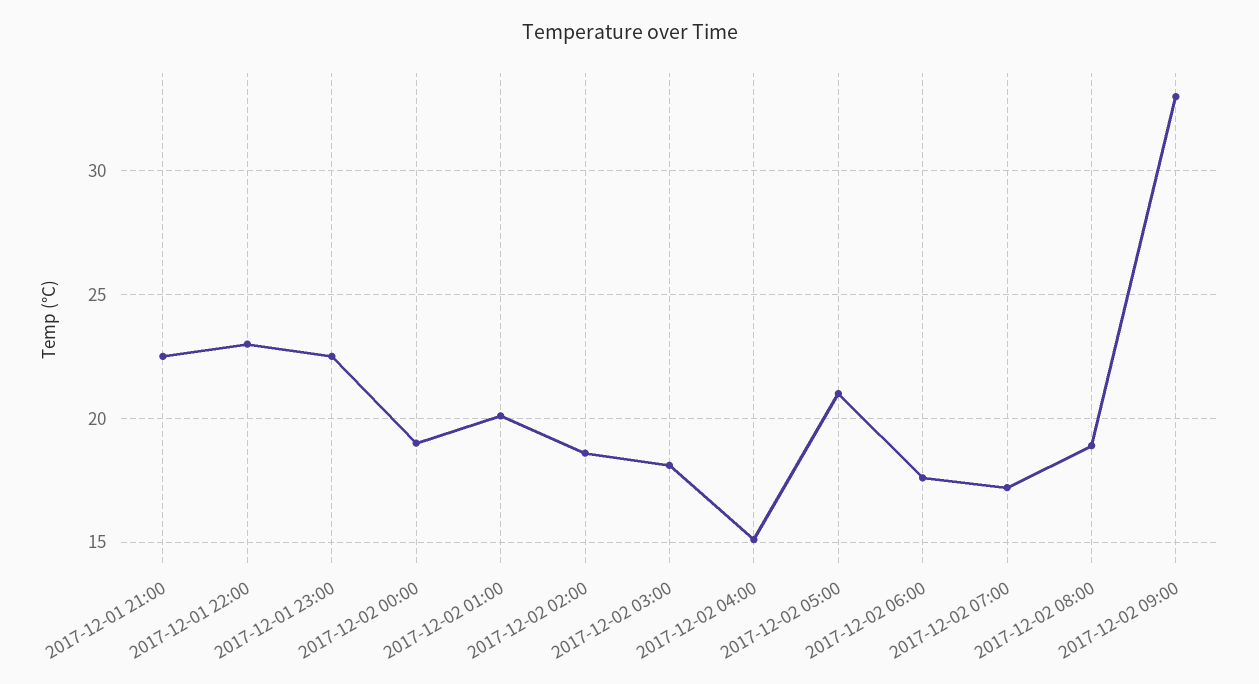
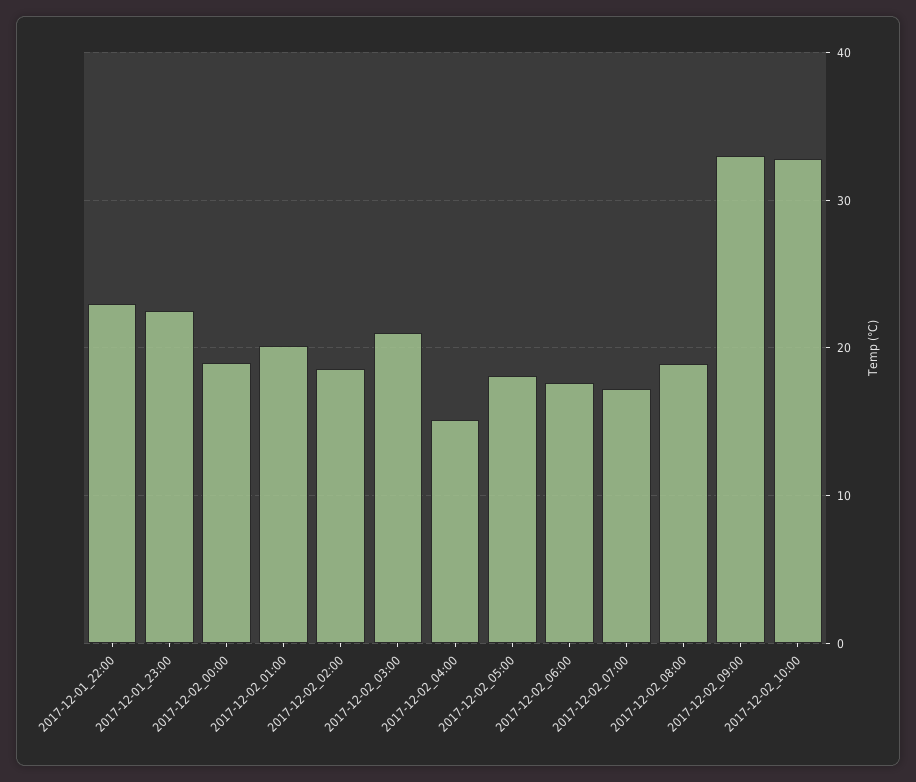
2017-12-01 21:00: 22.5 -> none
2017-12-02 03:00: 18 -> 21
2017-12-02 05:00: 21 -> 18
2017-12-02_10:00: none -> 33

